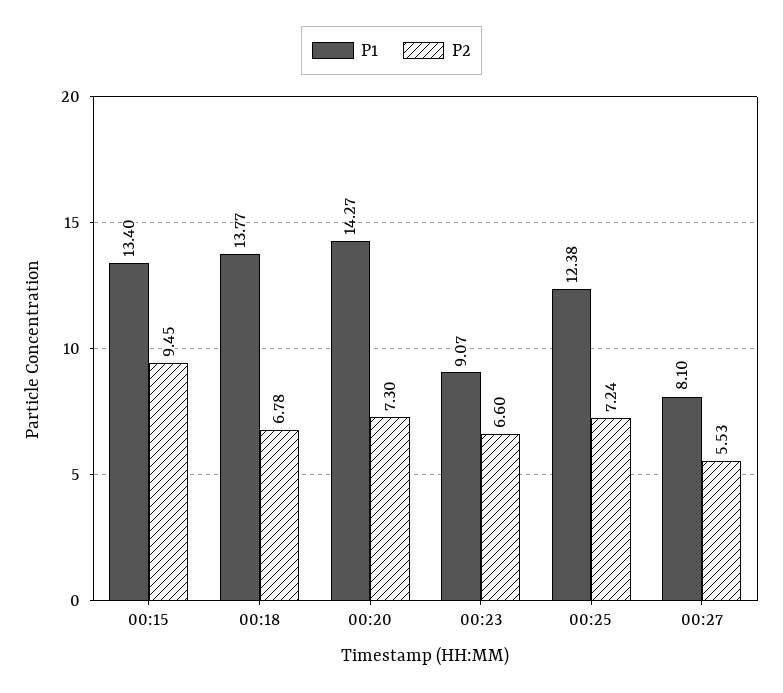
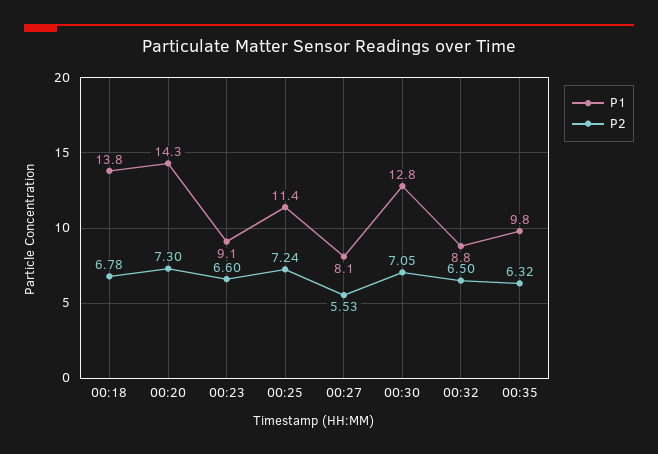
P1, 00:15: 13.4 -> none
P2, 00:15: 9.45 -> none
P1, 00:25: 12.38 -> 11.4
P1, 00:30: none -> 12.8
P2, 00:30: none -> 7.05
P1, 00:32: none -> 8.8
P2, 00:32: none -> 6.5
P1, 00:35: none -> 9.8
P2, 00:35: none -> 6.32

